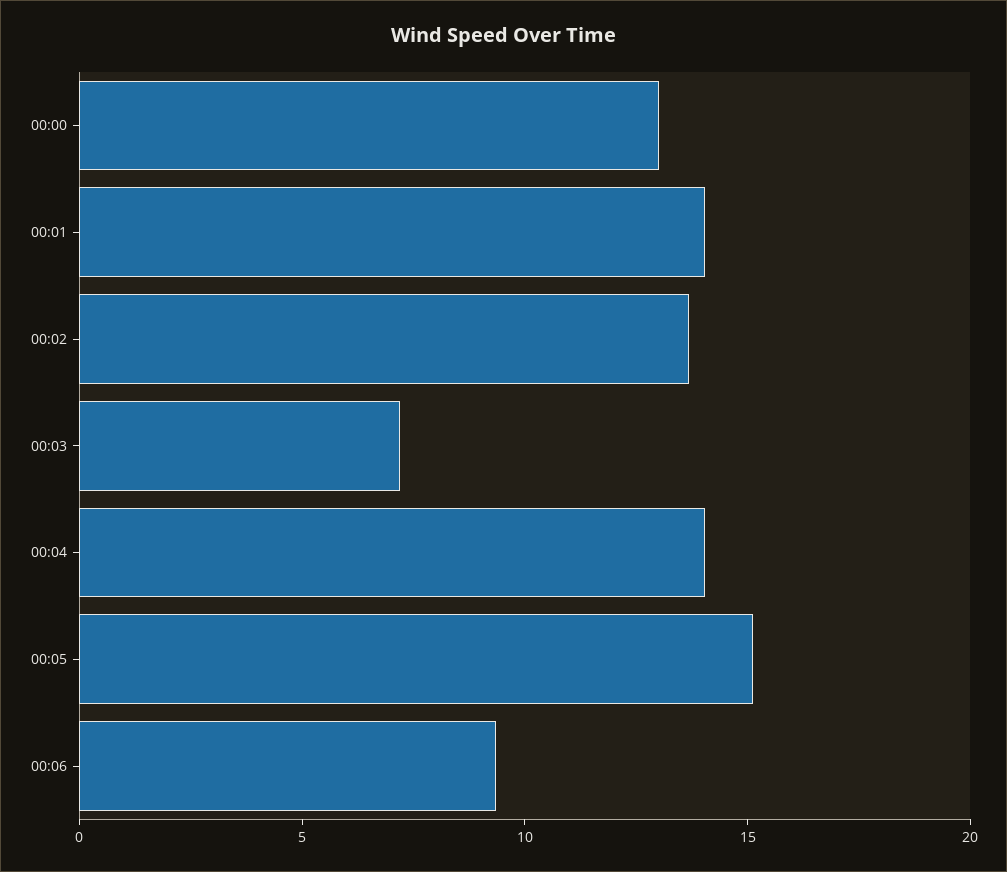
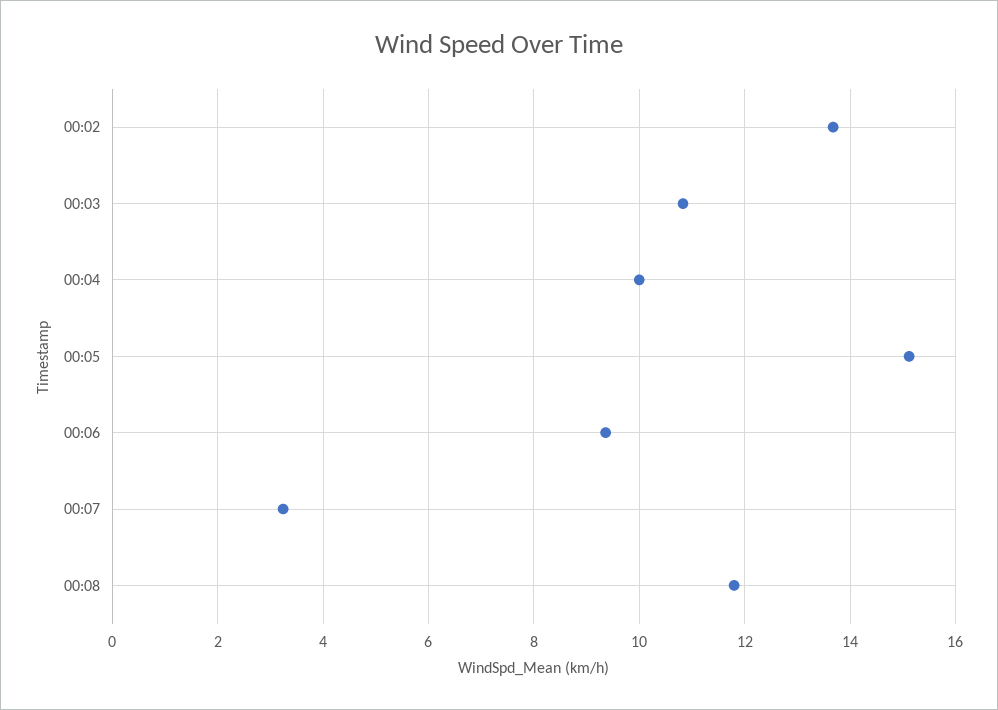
00:00: 13 -> none
00:01: 14 -> none
00:03: 7 -> 10.8
00:04: 14 -> 10
00:07: none -> 3.2
00:08: none -> 11.8

